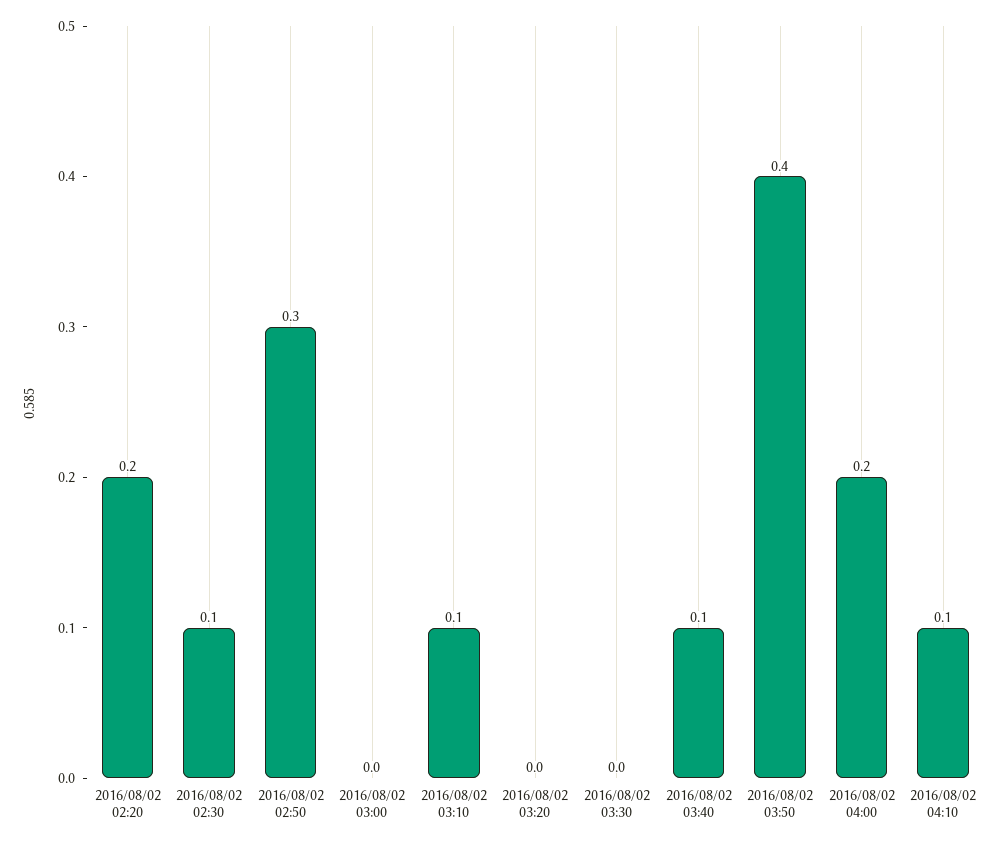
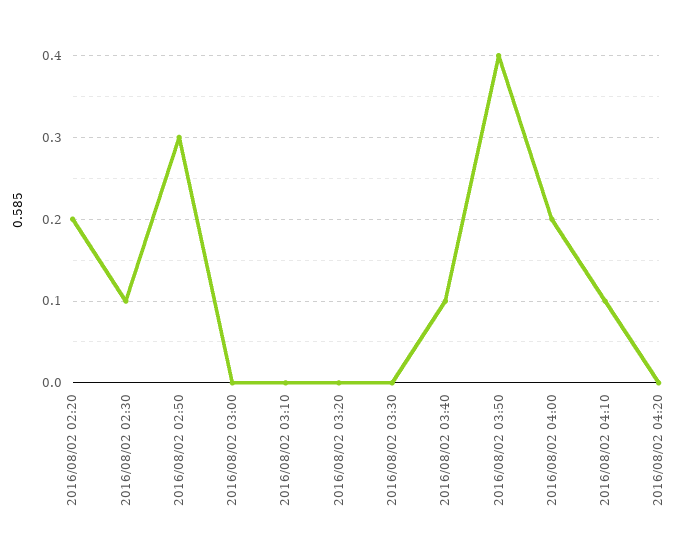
2016/08/02 03:10: 0.1 -> 0
2016/08/02 04:20: none -> 0

